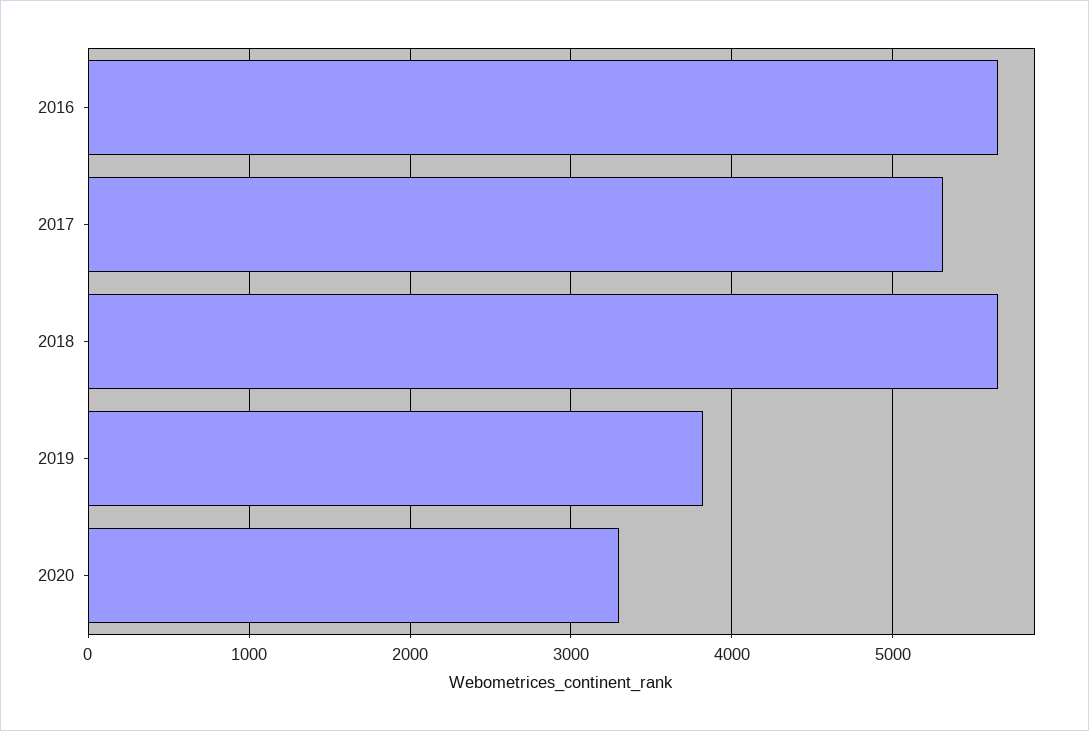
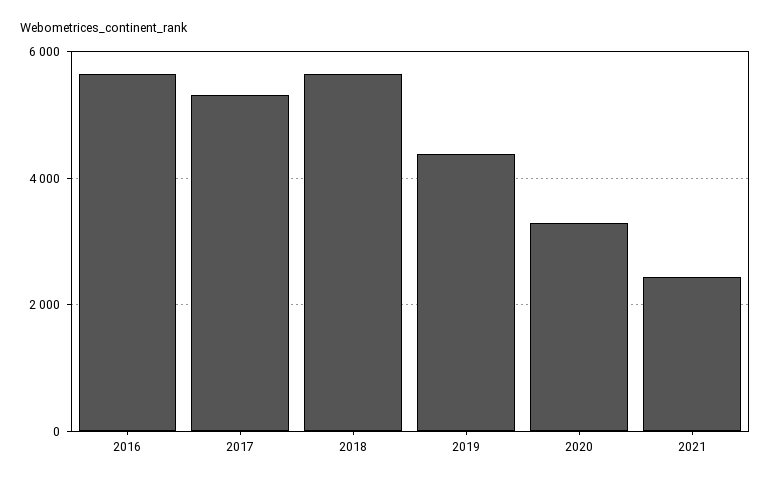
2019: 3800 -> 4400
2021: none -> 2400

